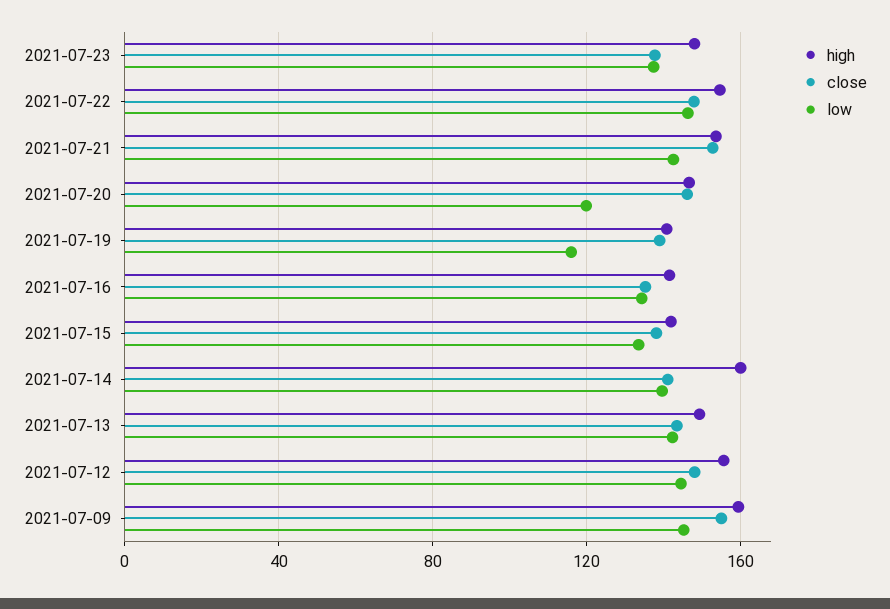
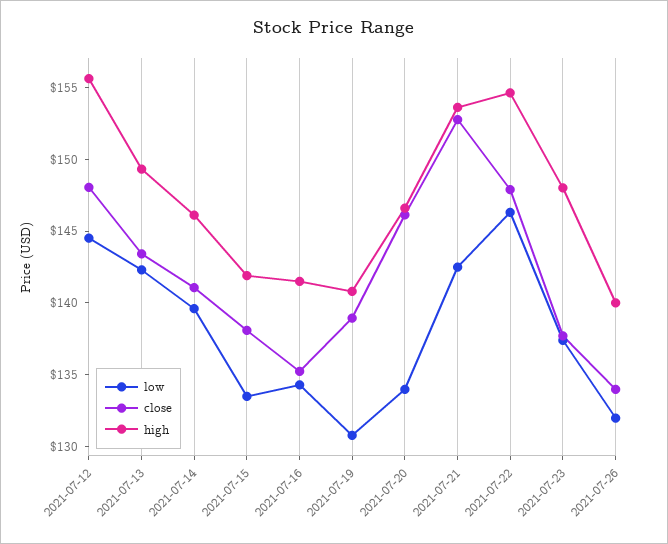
low, 2021-07-20: 120 -> 134
low, 2021-07-19: 115 -> 131
high, 2021-07-14: 160 -> 146
high, 2021-07-09: 160 -> none
close, 2021-07-09: 155 -> none
low, 2021-07-09: 145 -> none
low, 2021-07-26: none -> 132
close, 2021-07-26: none -> 134
high, 2021-07-26: none -> 140

